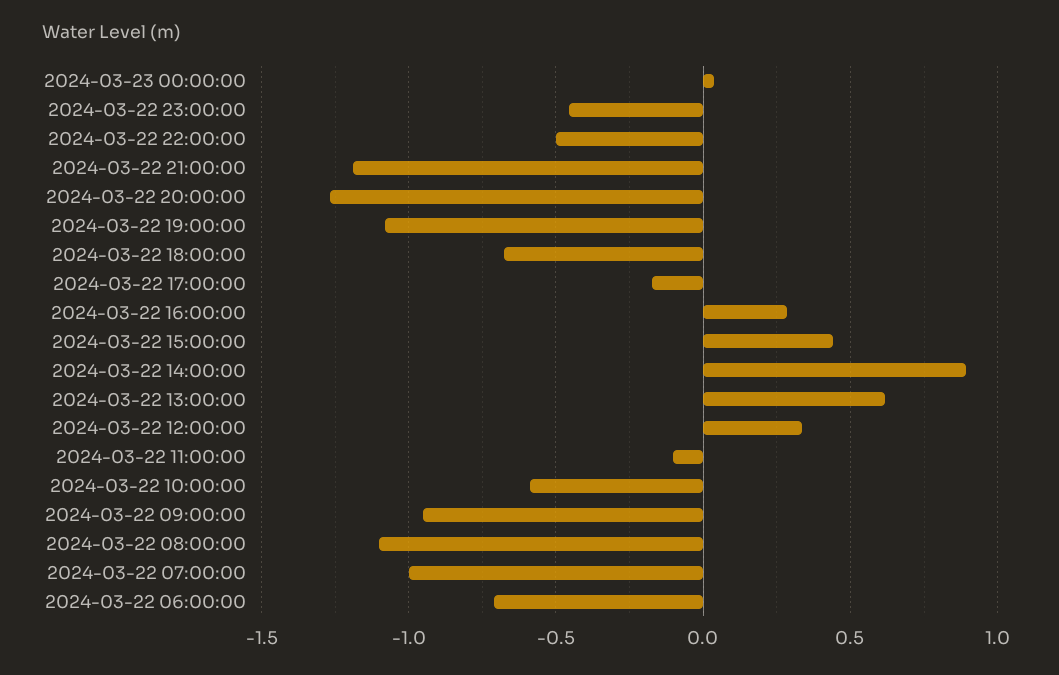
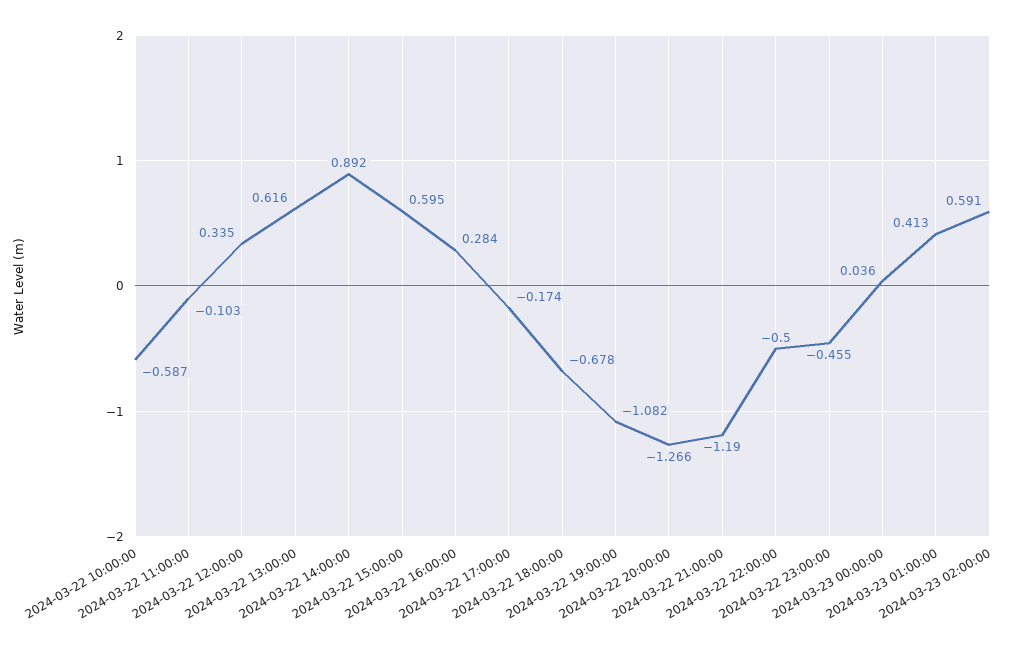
2024-03-22 15:00:00: 0.45 -> 0.595
2024-03-22 09:00:00: -0.95 -> none
2024-03-22 08:00:00: -1.1 -> none
2024-03-22 07:00:00: -1 -> none
2024-03-22 06:00:00: -0.7 -> none
2024-03-23 01:00:00: none -> 0.413
2024-03-23 02:00:00: none -> 0.591

